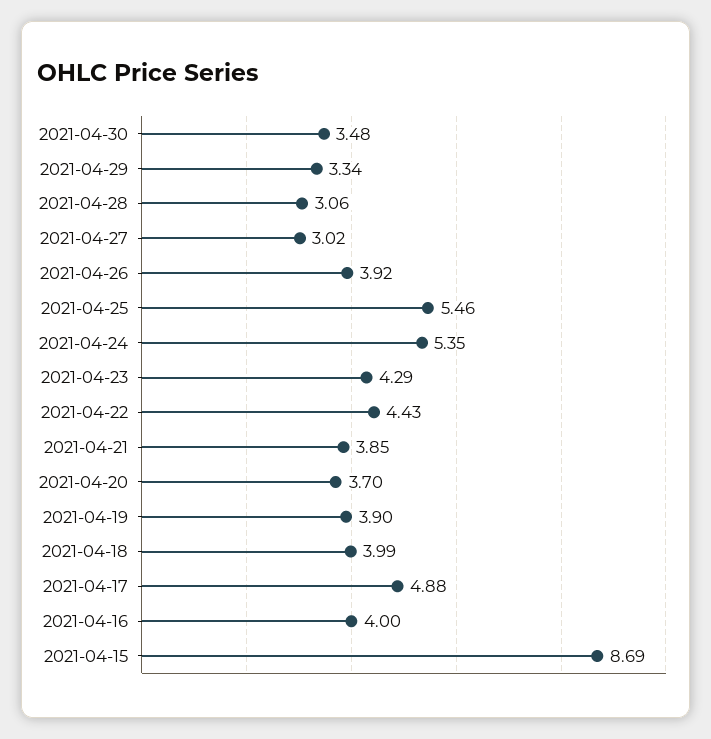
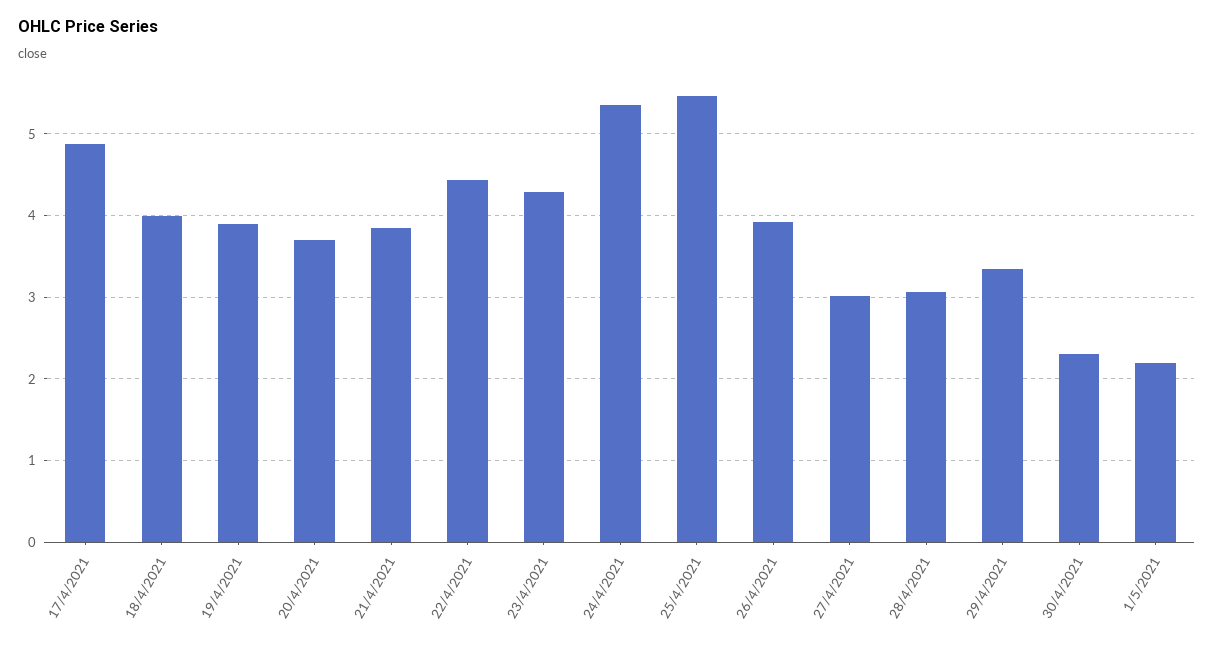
2021-04-30: 3.48 -> 2.3
2021-04-16: 4 -> none
2021-04-15: 8.69 -> none
1/5/2021: none -> 2.2

